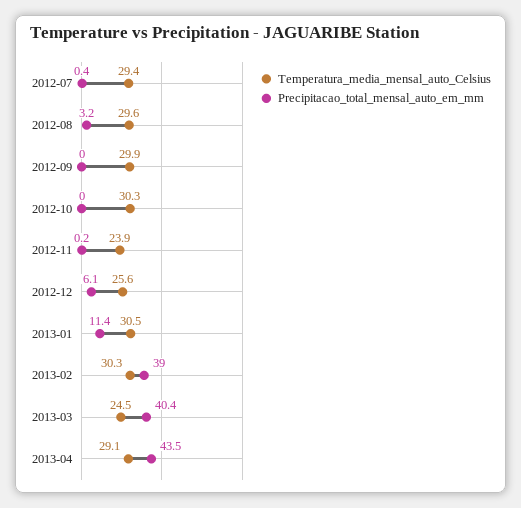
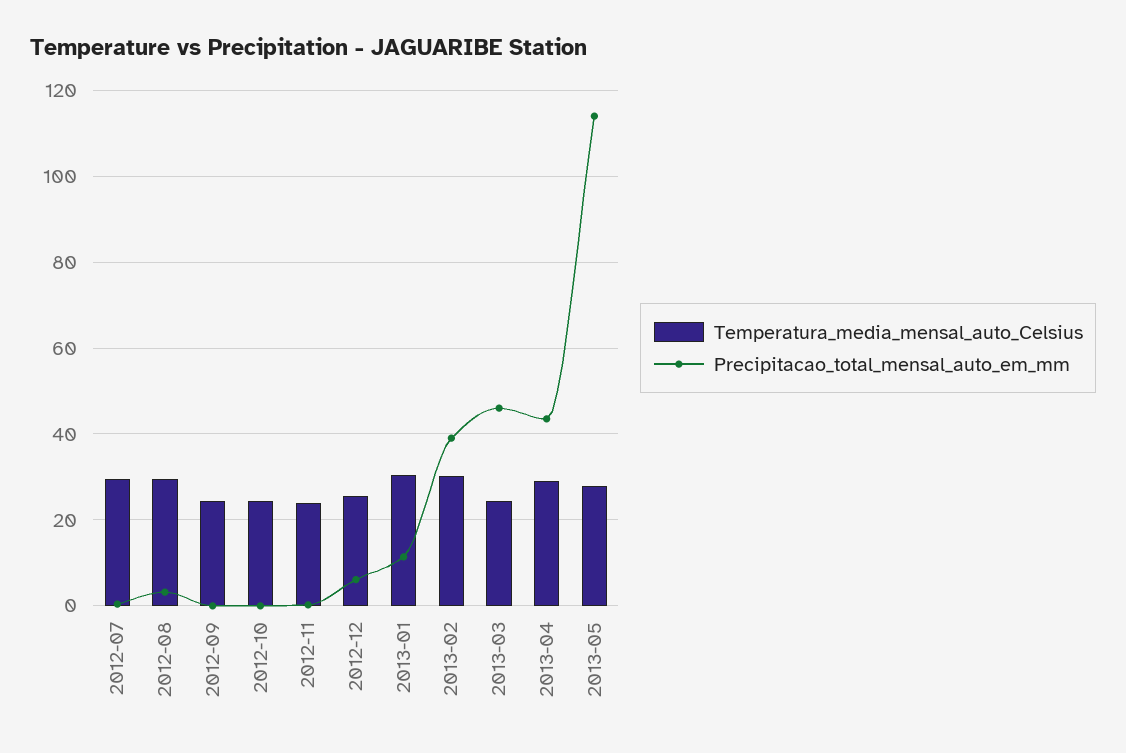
Temperatura_media_mensal_auto_Celsius, 2012-09: 29.9 -> 24
Temperatura_media_mensal_auto_Celsius, 2012-10: 30.3 -> 24
Precipitacao_total_mensal_auto_em_mm, 2013-03: 40.4 -> 46
Temperatura_media_mensal_auto_Celsius, 2013-05: none -> 28
Precipitacao_total_mensal_auto_em_mm, 2013-05: none -> 114

